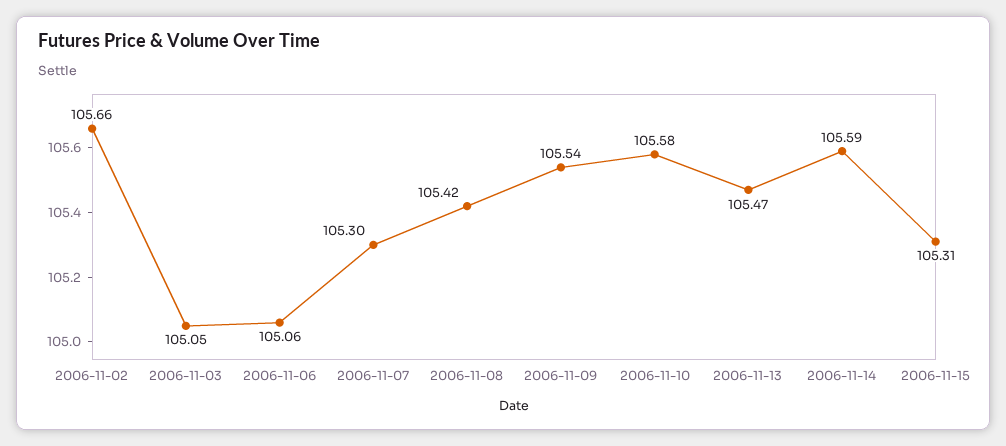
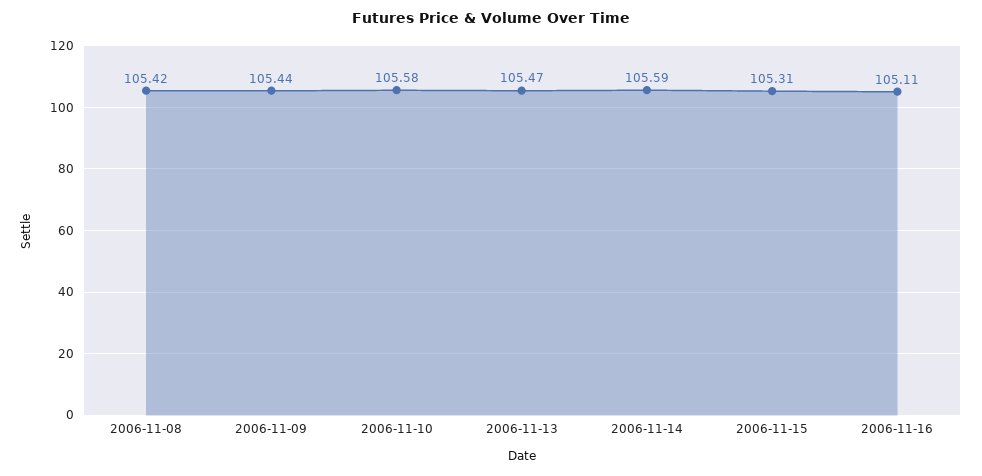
2006-11-02: 105.66 -> none
2006-11-03: 105.05 -> none
2006-11-06: 105.06 -> none
2006-11-07: 105.3 -> none
2006-11-09: 105.54 -> 105.44
2006-11-16: none -> 105.11

